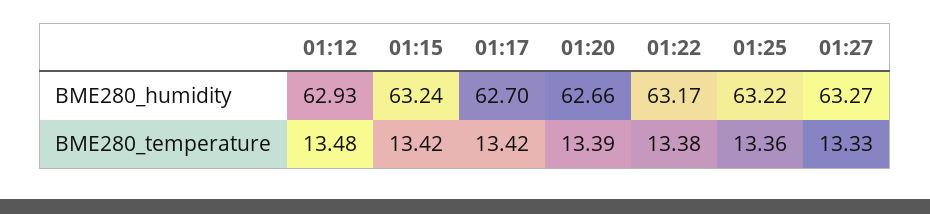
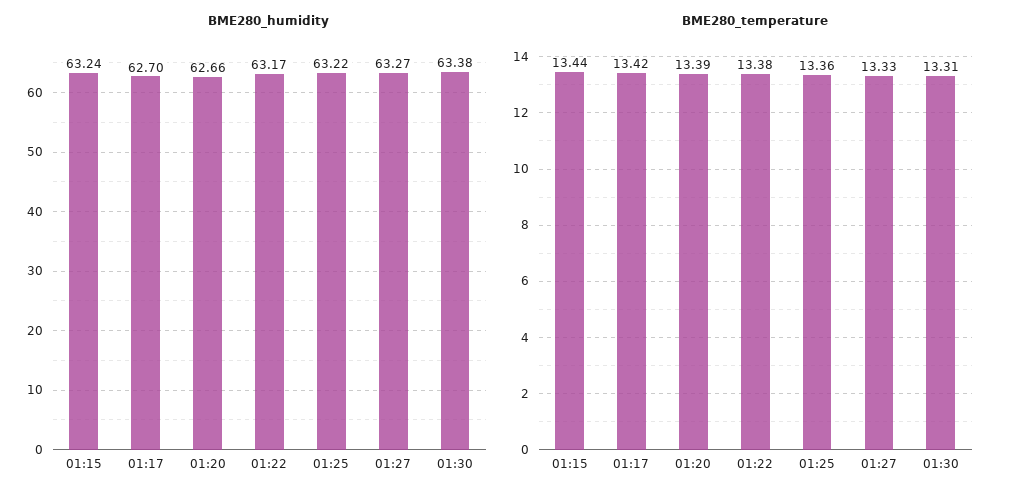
BME280_humidity, 01:12: 62.93 -> none
BME280_temperature, 01:12: 13.48 -> none
BME280_temperature, 01:15: 13.42 -> 13.44
BME280_humidity, 01:30: none -> 63.38
BME280_temperature, 01:30: none -> 13.31

